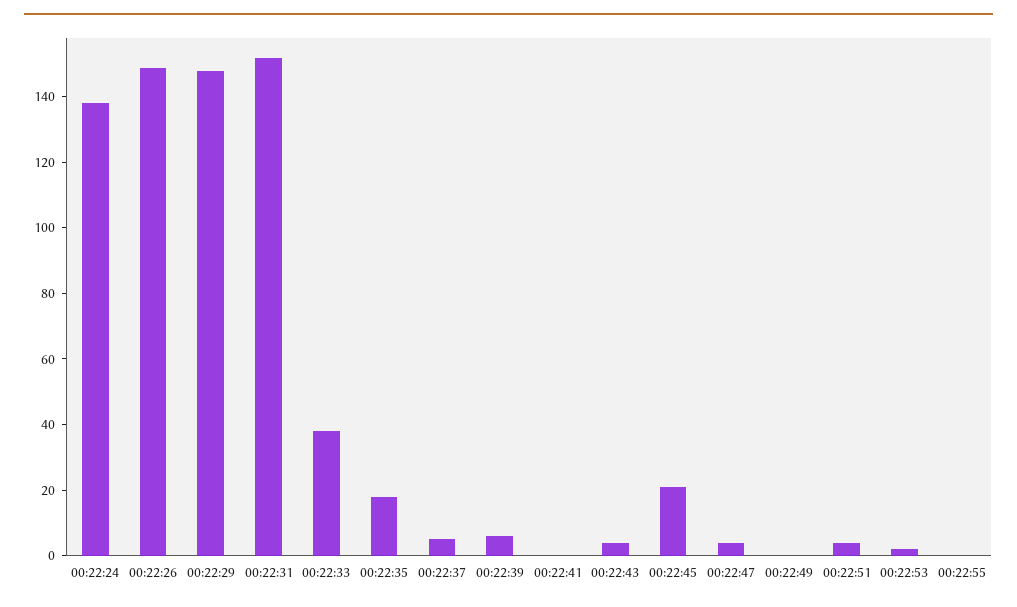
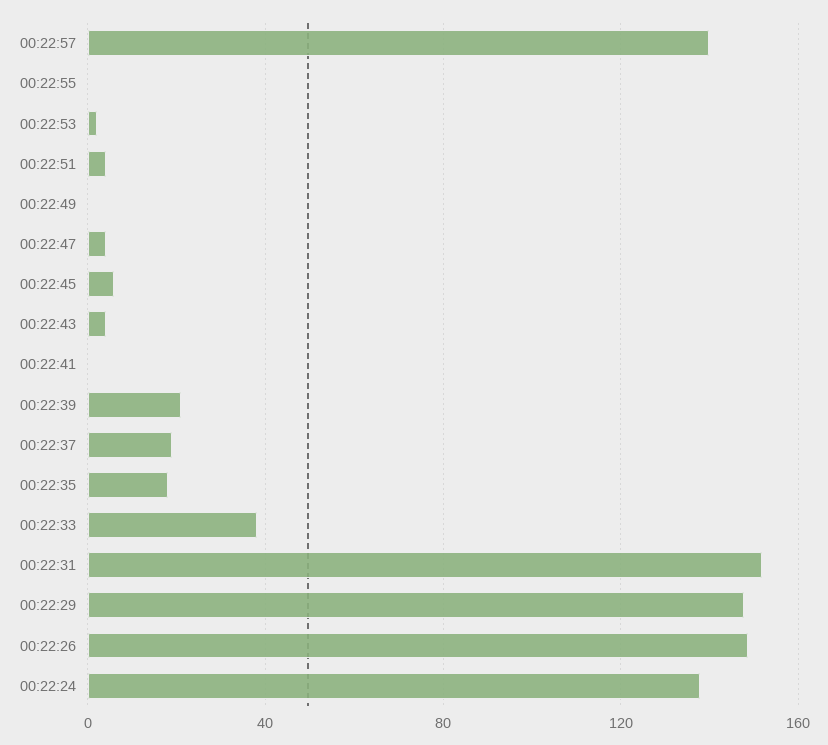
00:22:37: 5 -> 20
00:22:39: 5 -> 20
00:22:45: 20 -> 5
00:22:57: none -> 140

